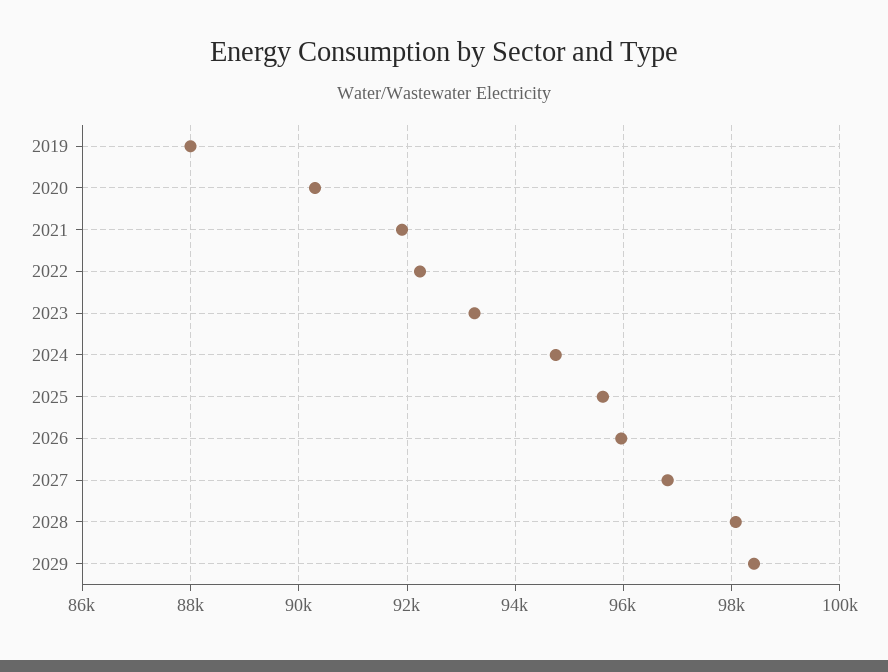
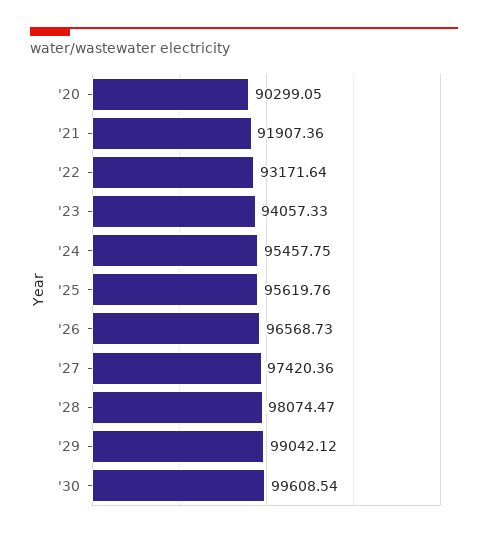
2019: 88000 -> none
2022: 92200 -> 93171.64
2023: 93200 -> 94057.33
2024: 94800 -> 95457.75
2026: 96000 -> 96568.73
2027: 96800 -> 97420.36
2029: 98400 -> 99042.12
'30: none -> 99608.54

